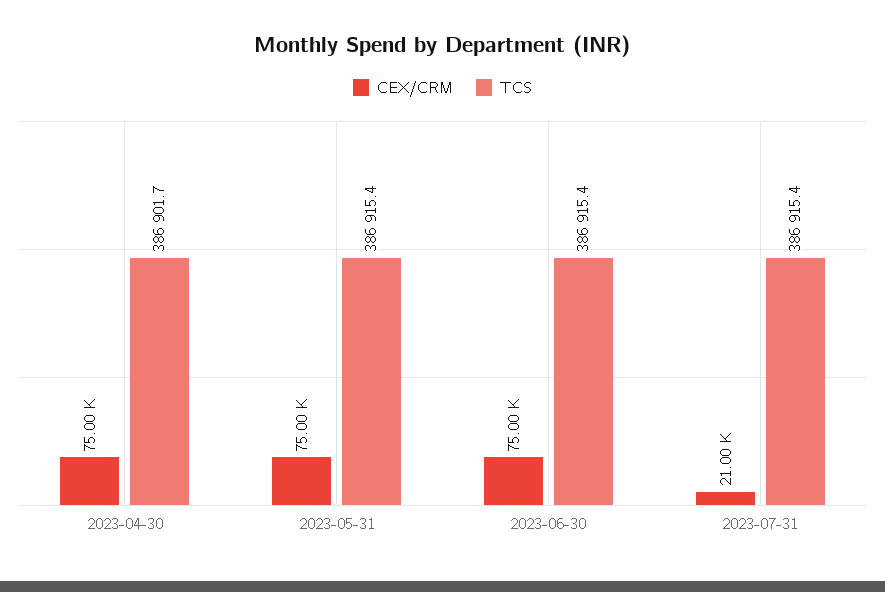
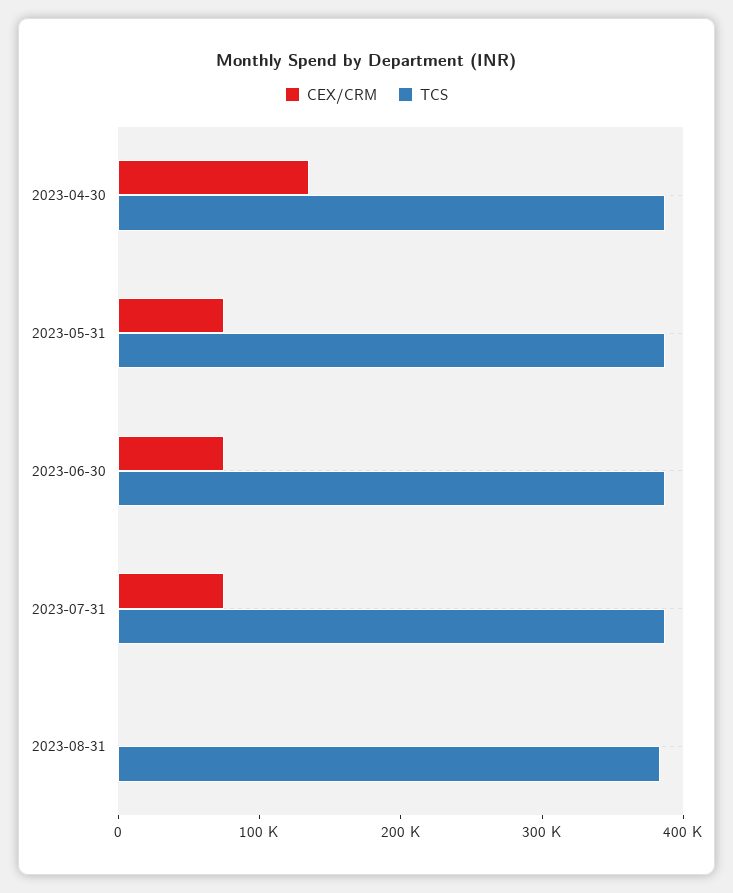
CEX/CRM, 2023-04-30: 75000 -> 140000
CEX/CRM, 2023-07-31: 21000 -> 80000
CEX/CRM, 2023-08-31: none -> 0
TCS, 2023-08-31: none -> 380000

